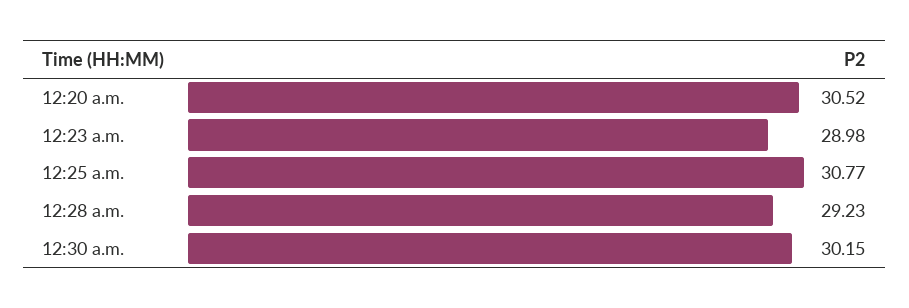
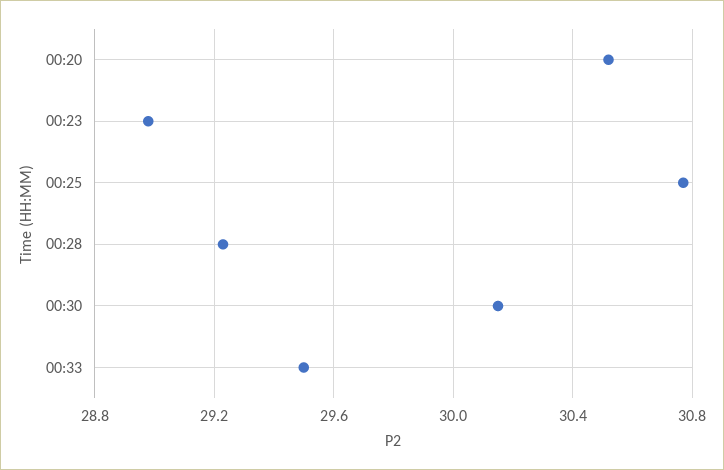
00:33: none -> 29.5

